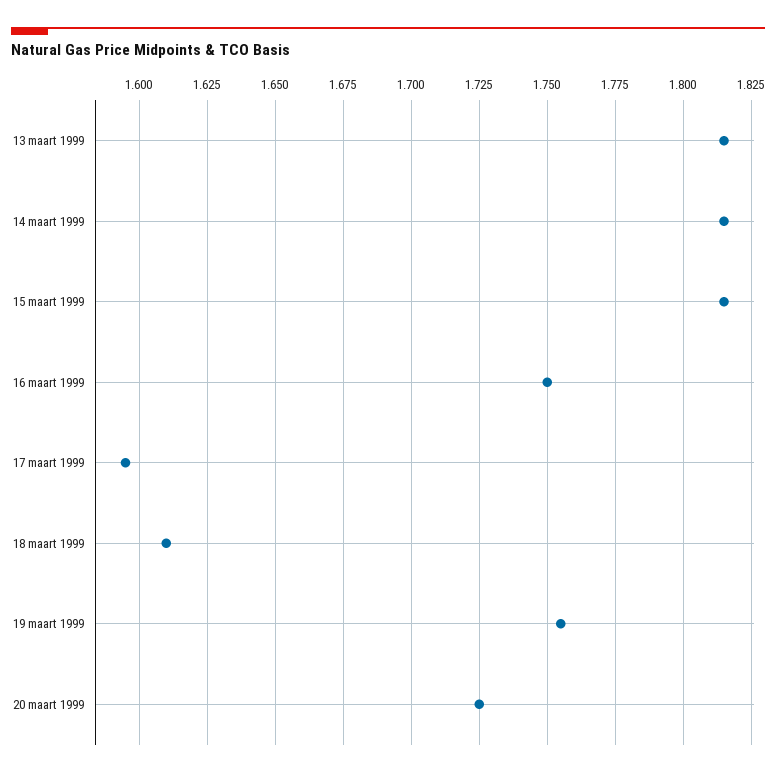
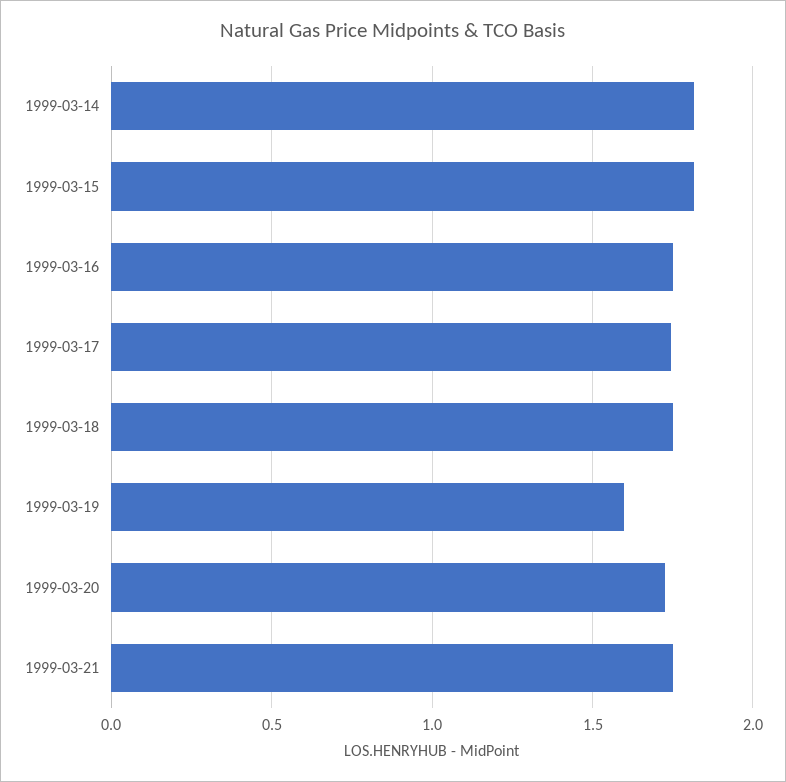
13 maart 1999: 1.815 -> none
17 maart 1999: 1.595 -> 1.75
18 maart 1999: 1.61 -> 1.75
19 maart 1999: 1.755 -> 1.6
1999-03-21: none -> 1.75

